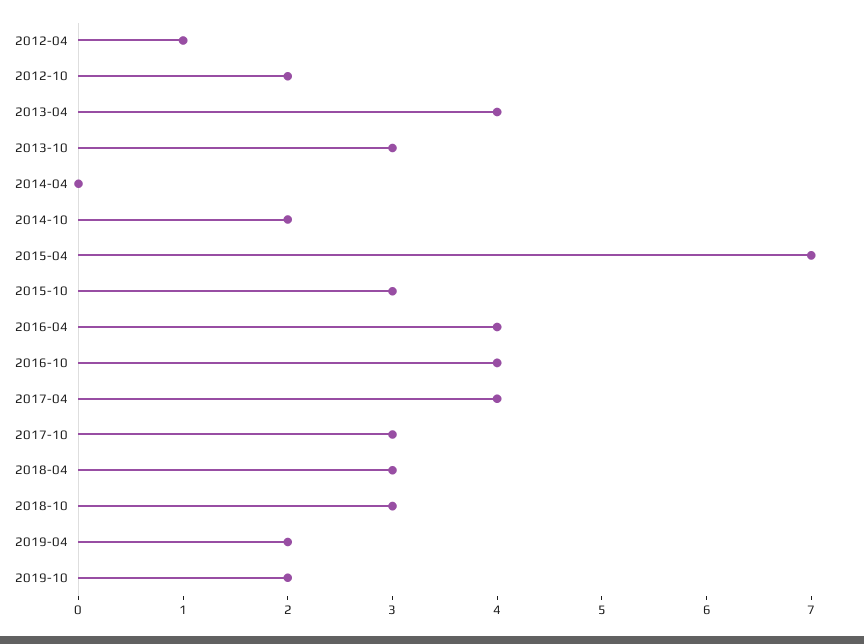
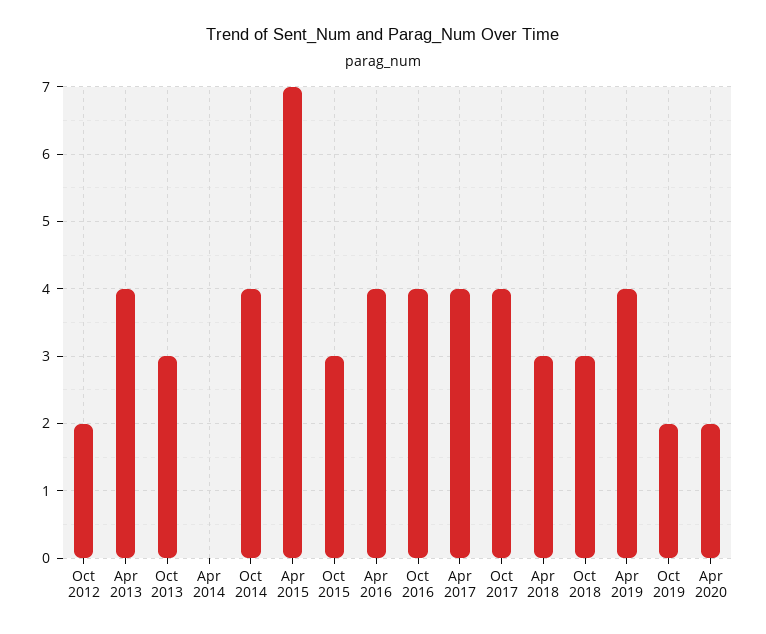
2012-04: 1 -> none
2014-10: 2 -> 4
2017-10: 3 -> 4
2019-04: 2 -> 4
Apr 2020: none -> 2

